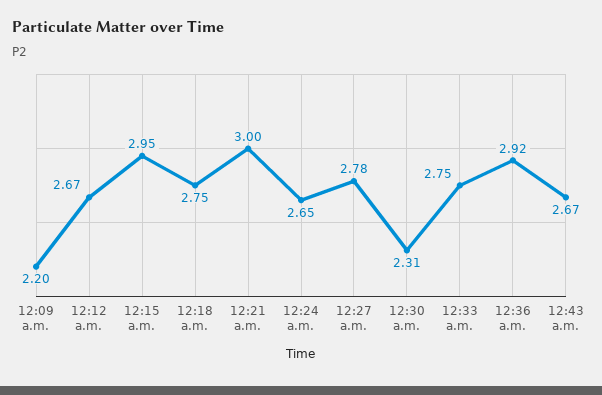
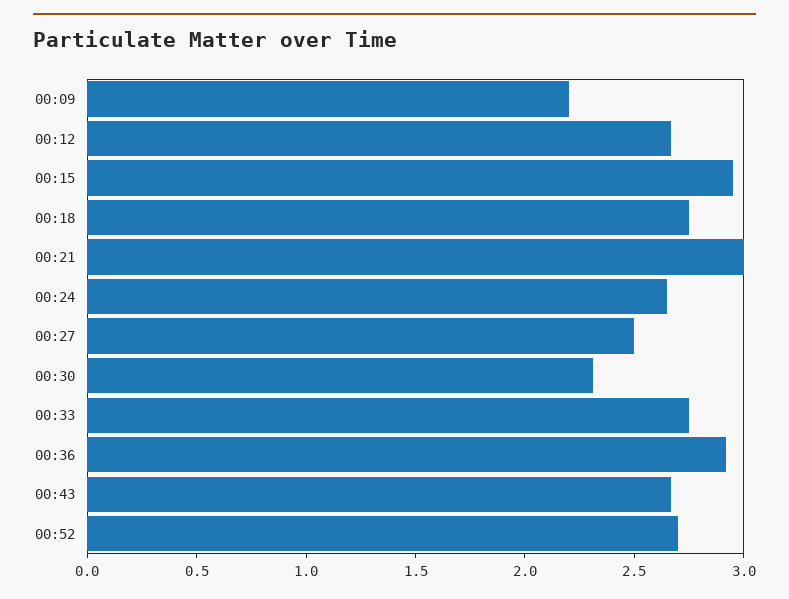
12:27 a.m.: 2.78 -> 2.5
00:52: none -> 2.7

